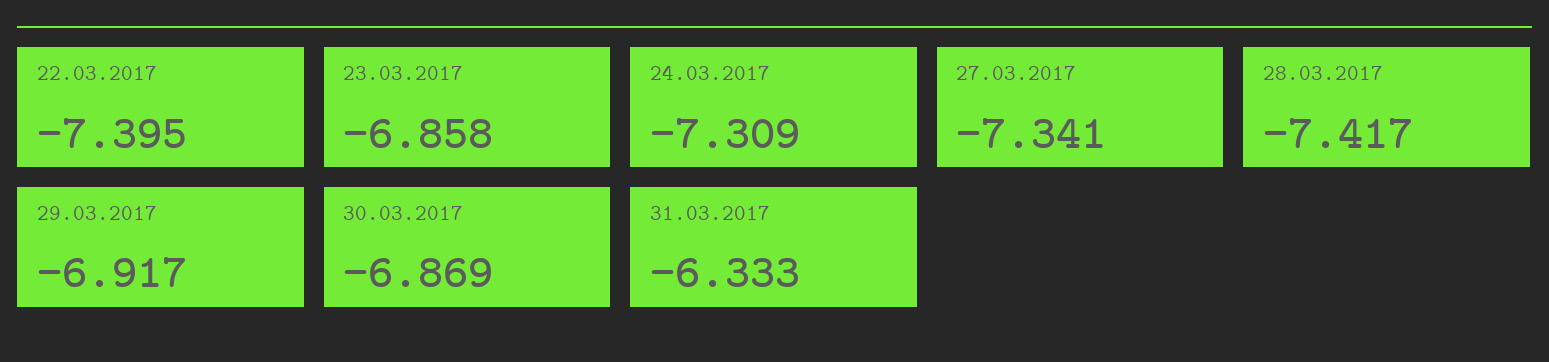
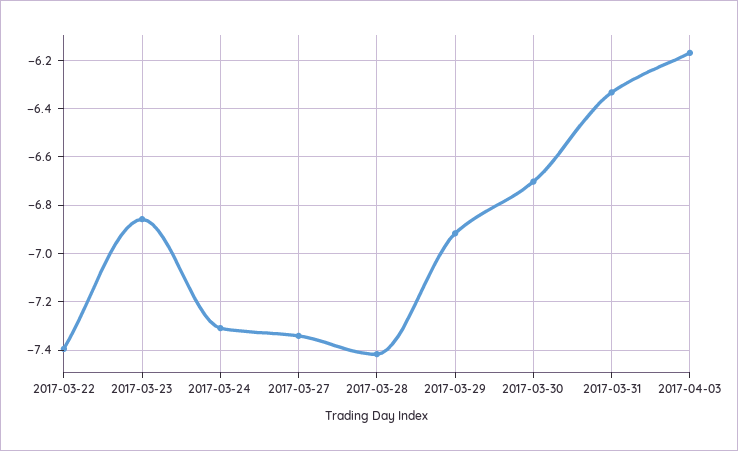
30.03.2017: -6.869 -> -6.7
2017-04-03: none -> -6.175

